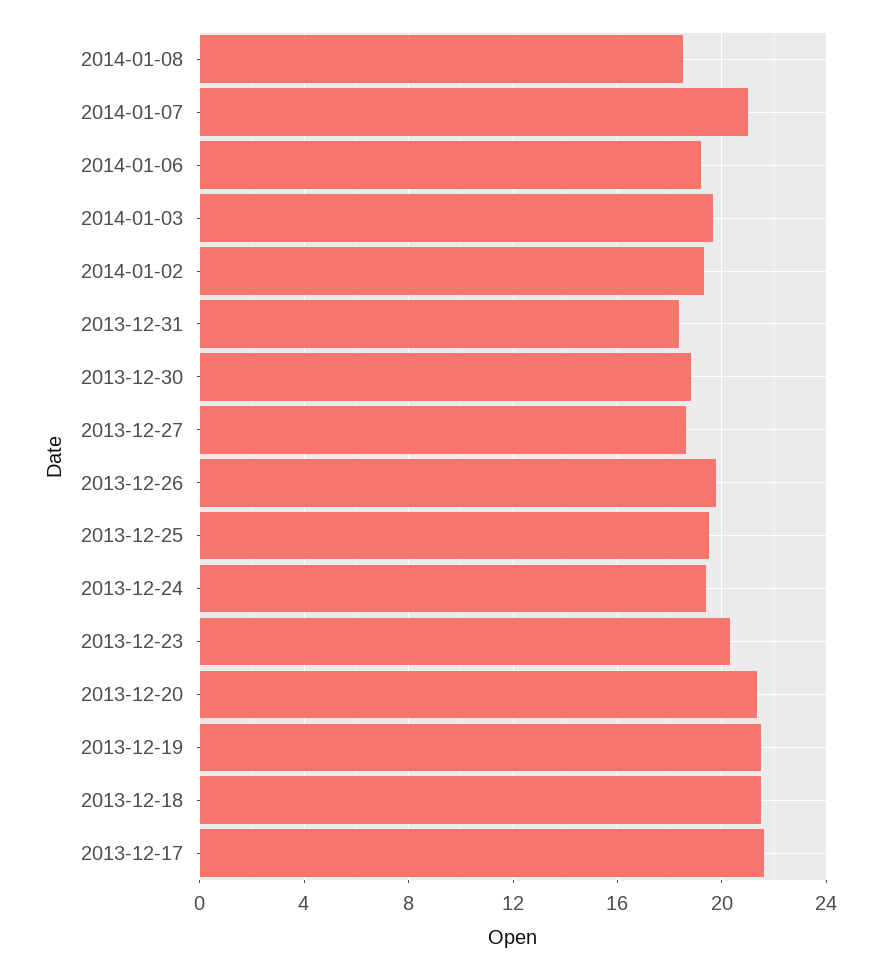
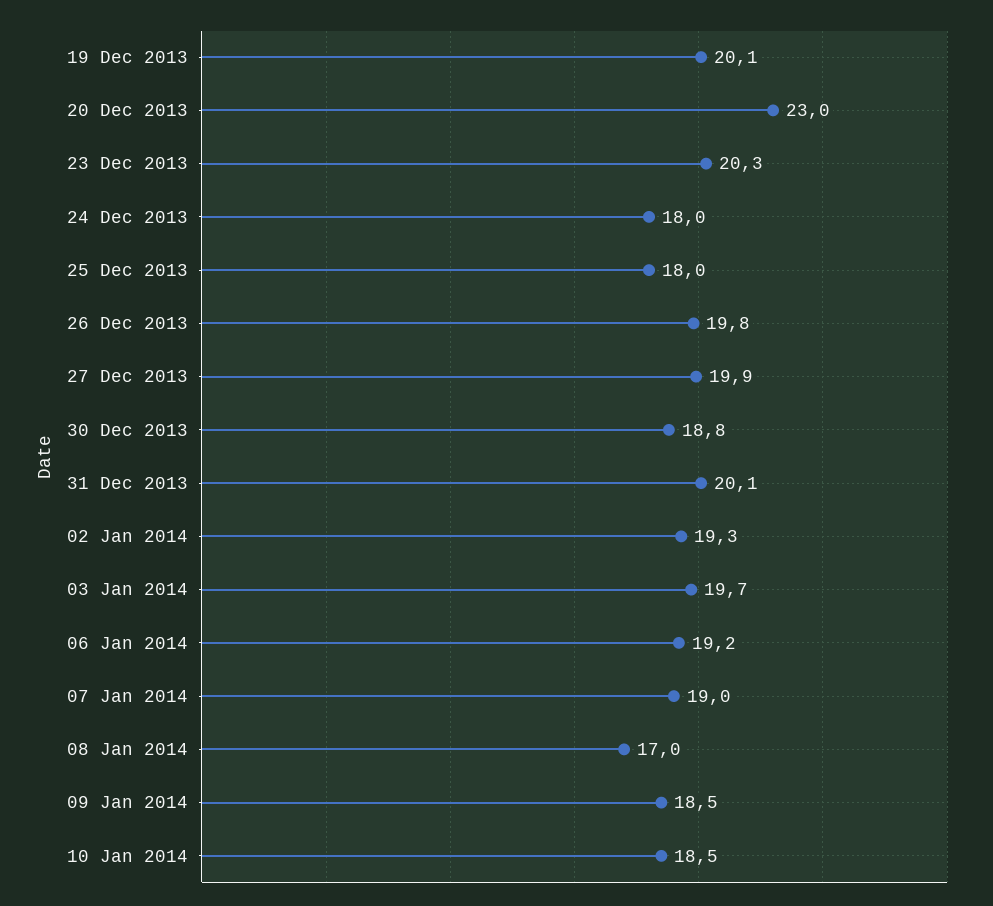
2014-01-08: 18.5 -> 17
2014-01-07: 21 -> 19
2013-12-31: 18.5 -> 20.1
2013-12-27: 18.5 -> 19.9
2013-12-25: 19.5 -> 18
2013-12-24: 19.5 -> 18
2013-12-20: 21.5 -> 23
2013-12-19: 21.5 -> 20.1
2013-12-18: 21.5 -> none
2013-12-17: 21.5 -> none
09 Jan 2014: none -> 18.5
10 Jan 2014: none -> 18.5

